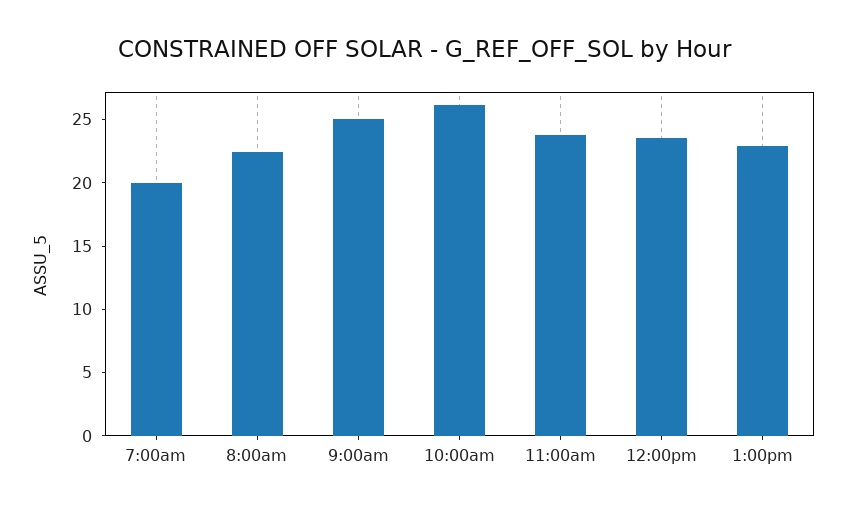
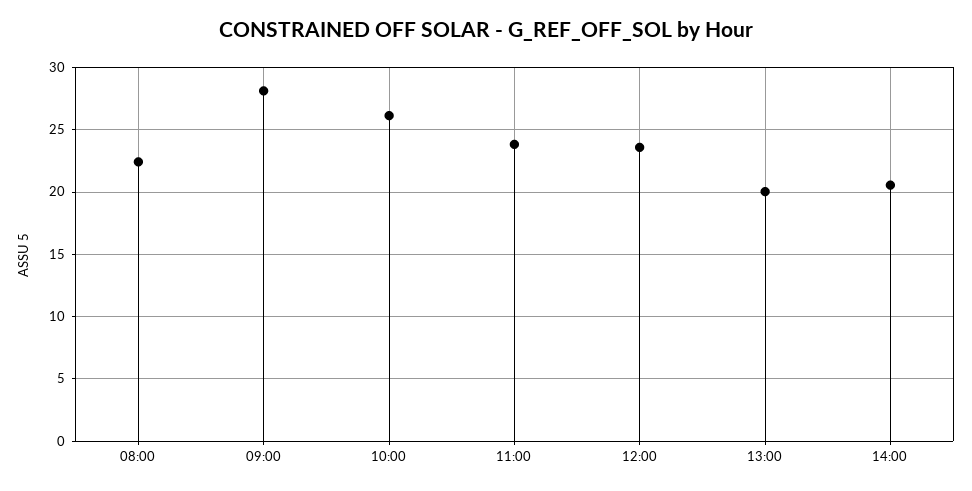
7:00am: 20 -> none
9:00am: 25 -> 28
1:00pm: 23 -> 20
14:00: none -> 20.5

